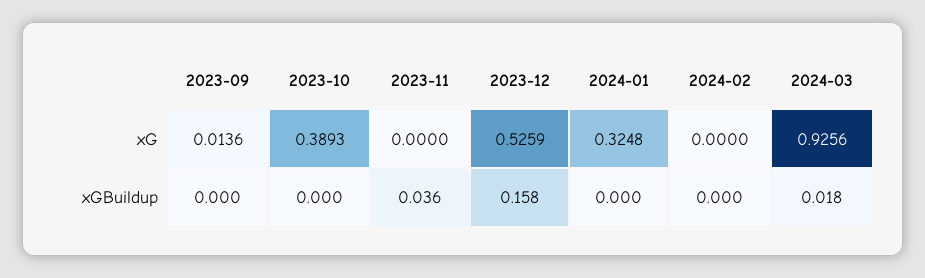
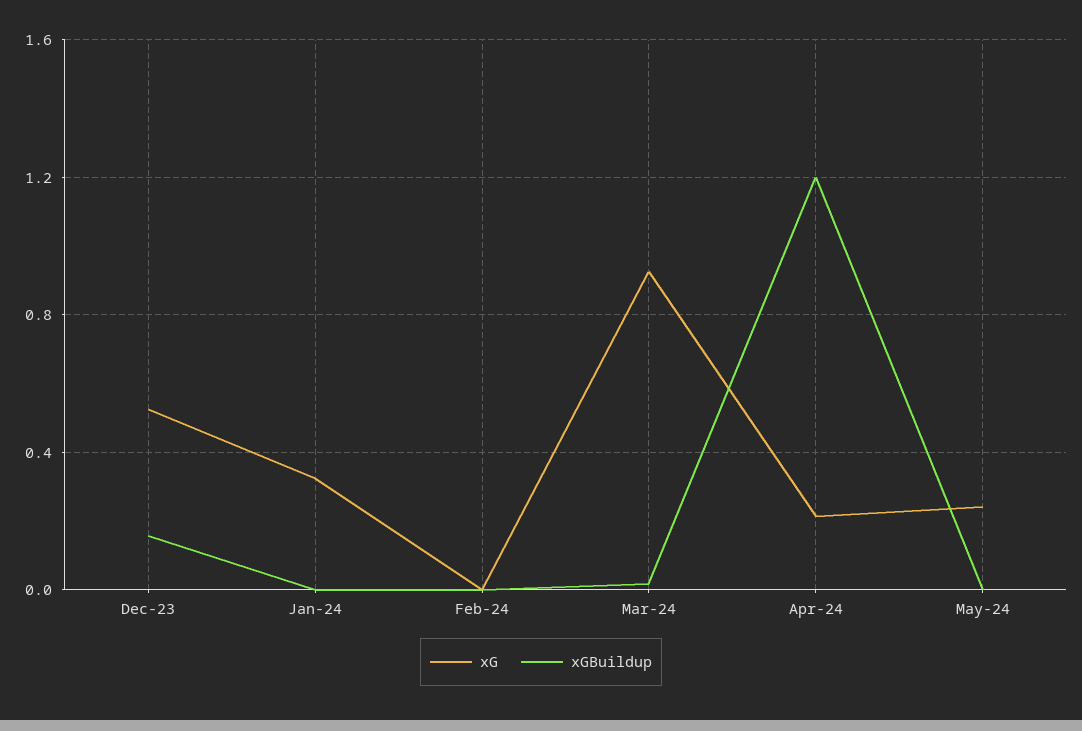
xG, 2023-09: 0.0136 -> none
xG, 2023-10: 0.3893 -> none
xG, 2023-11: 0 -> none
xGBuildup, 2023-09: 0 -> none
xGBuildup, 2023-10: 0 -> none
xGBuildup, 2023-11: 0.036 -> none
xG, Apr-24: none -> 0.2
xGBuildup, Apr-24: none -> 1.2
xG, May-24: none -> 0.25
xGBuildup, May-24: none -> 0

